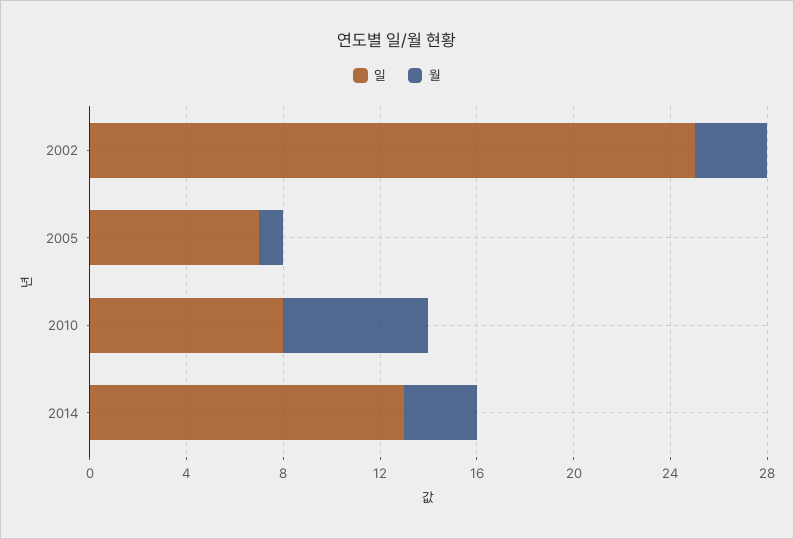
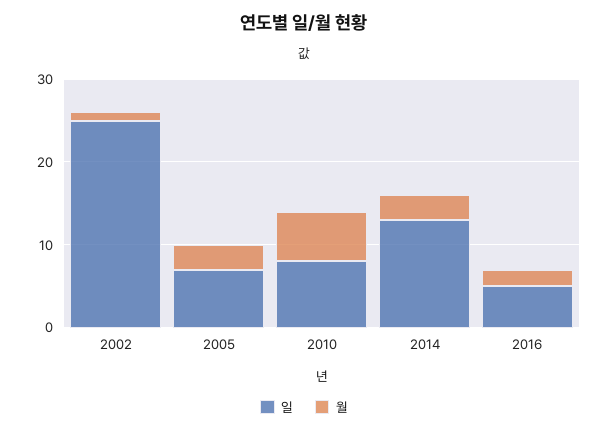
월, 2002: 3 -> 1
월, 2005: 1 -> 3
일, 2016: none -> 5
월, 2016: none -> 2

